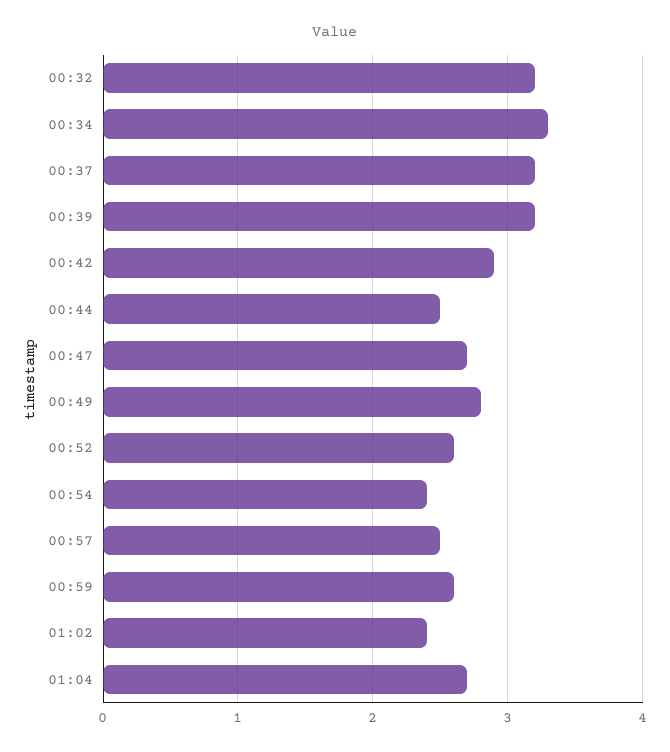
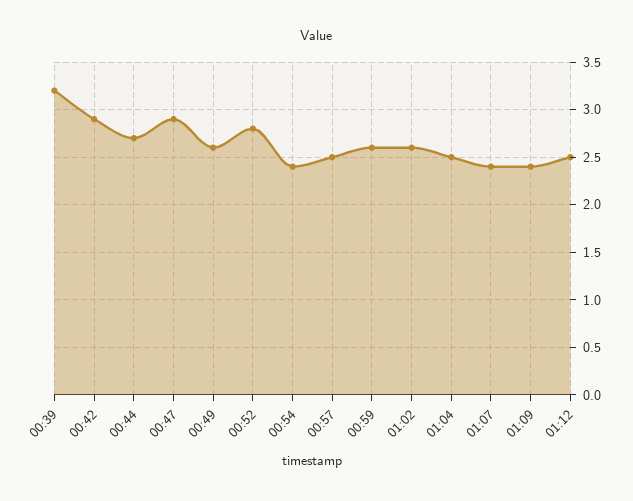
00:32: 3.2 -> none
00:34: 3.3 -> none
00:37: 3.2 -> none
00:44: 2.5 -> 2.7
00:47: 2.7 -> 2.9
00:49: 2.8 -> 2.6
00:52: 2.6 -> 2.8
01:02: 2.4 -> 2.6
01:04: 2.7 -> 2.5
01:07: none -> 2.4
01:09: none -> 2.4
01:12: none -> 2.5

